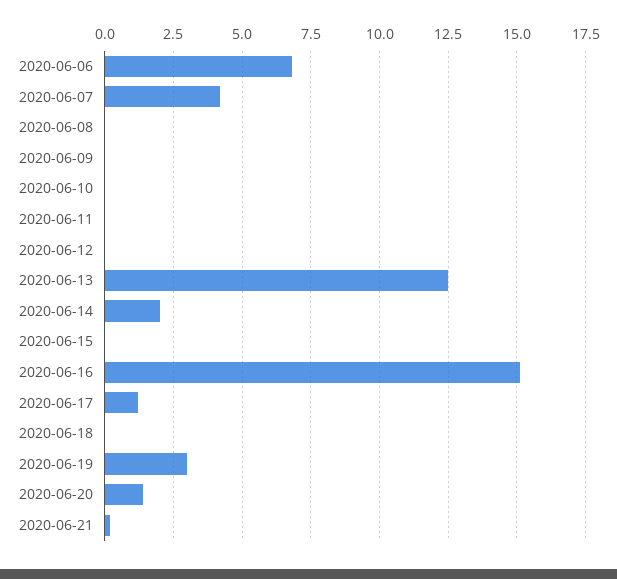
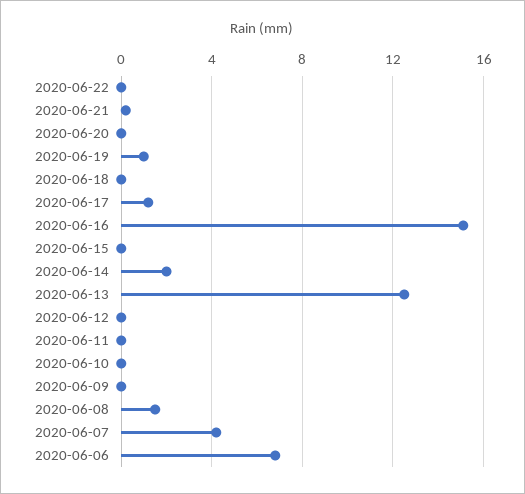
2020-06-08: 0 -> 1.5
2020-06-19: 3 -> 1
2020-06-20: 1.5 -> 0
2020-06-22: none -> 0

